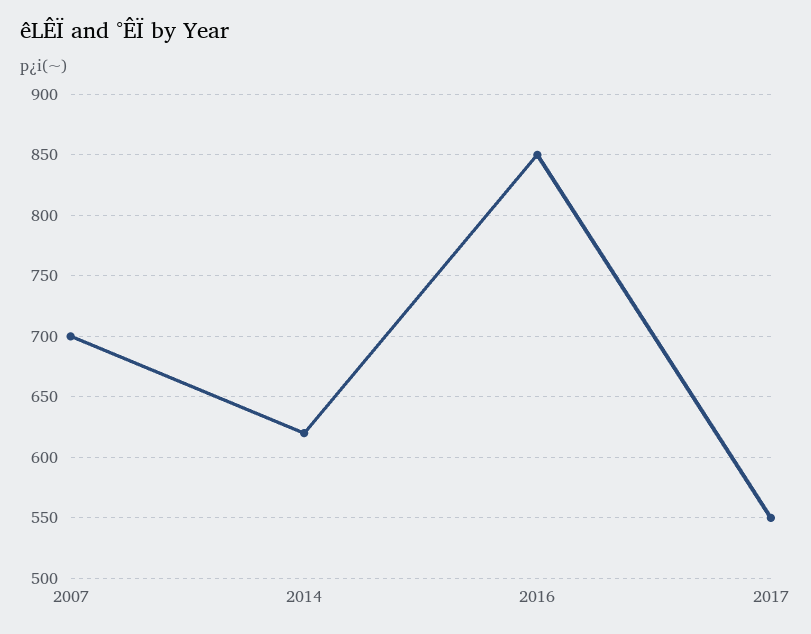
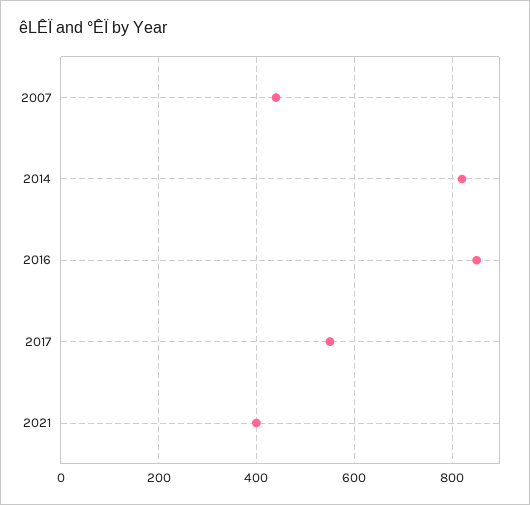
2007: 700 -> 440
2014: 620 -> 820
2021: none -> 400

